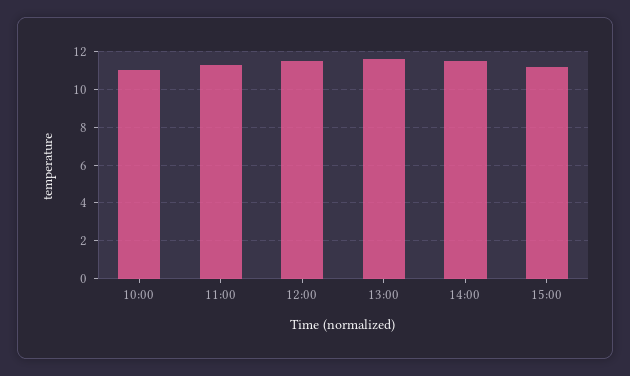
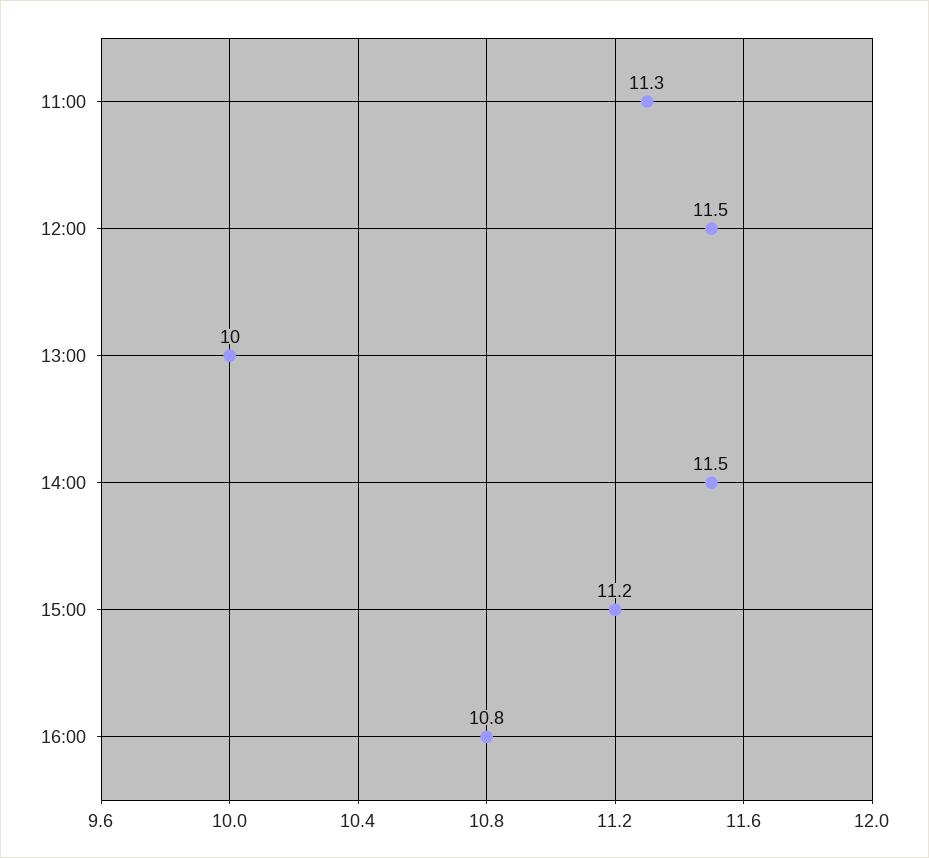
10:00: 11 -> none
13:00: 11.5 -> 10
16:00: none -> 10.8

